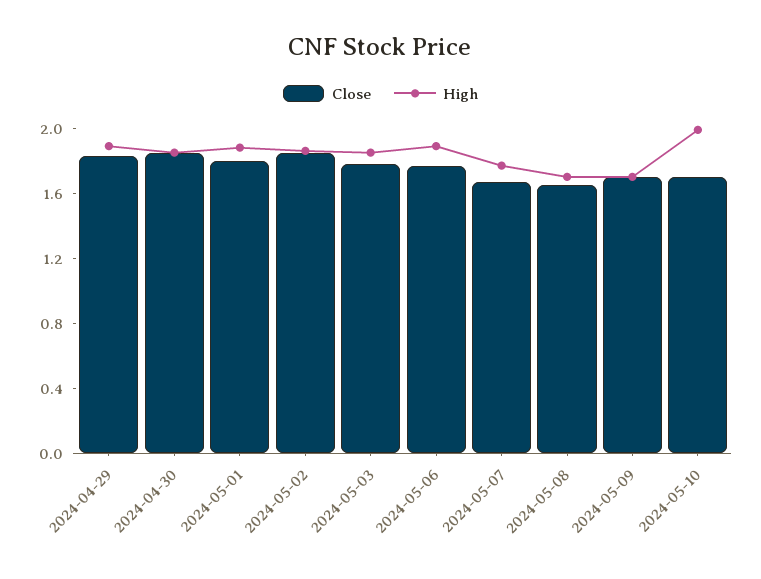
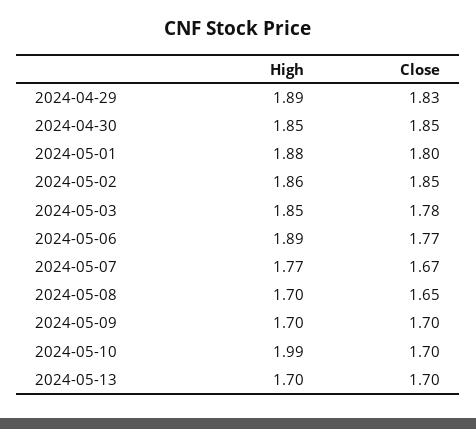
High, 2024-05-13: none -> 1.7
Close, 2024-05-13: none -> 1.7

